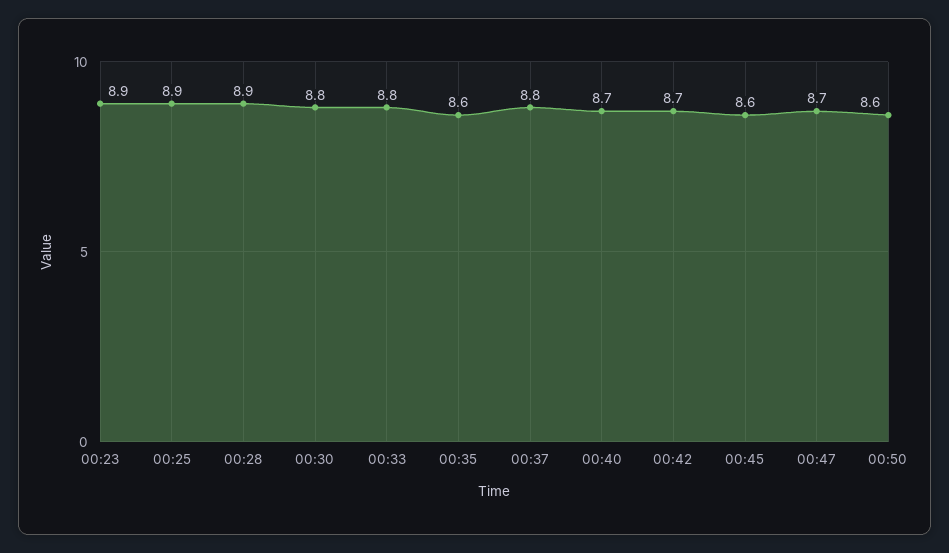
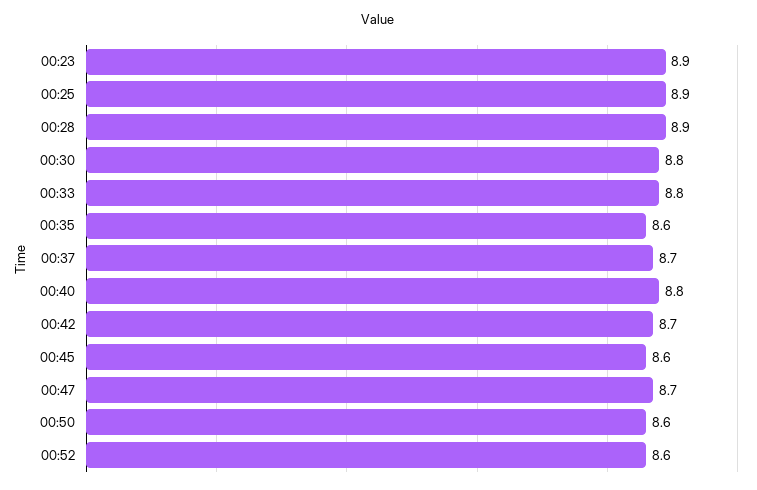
00:37: 8.8 -> 8.7
00:40: 8.7 -> 8.8
00:52: none -> 8.6

